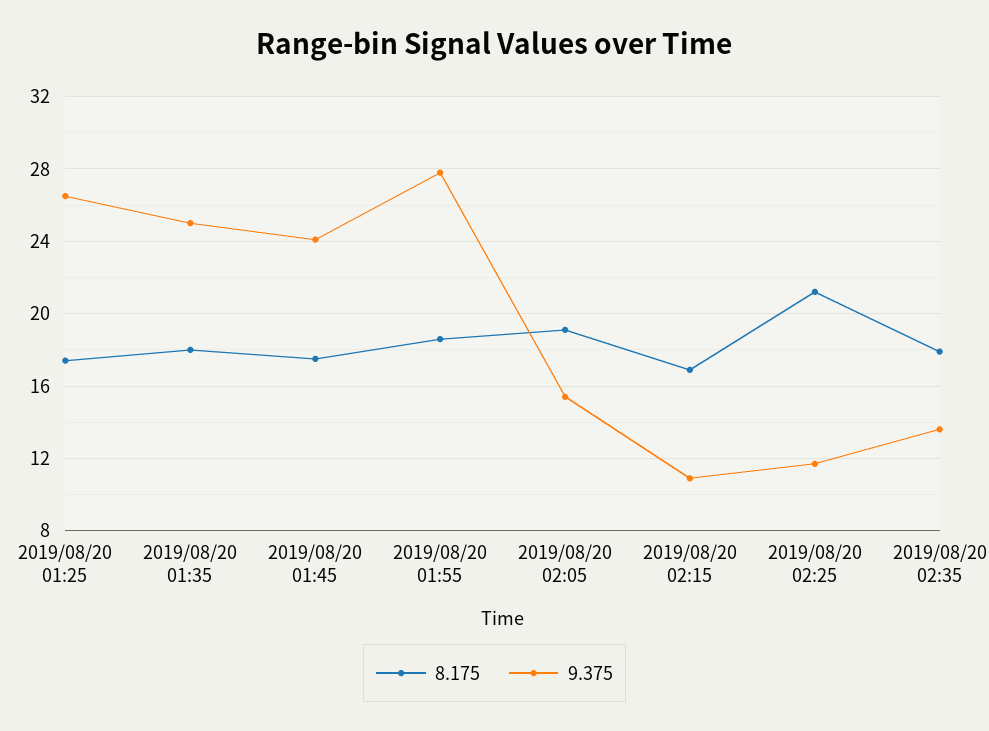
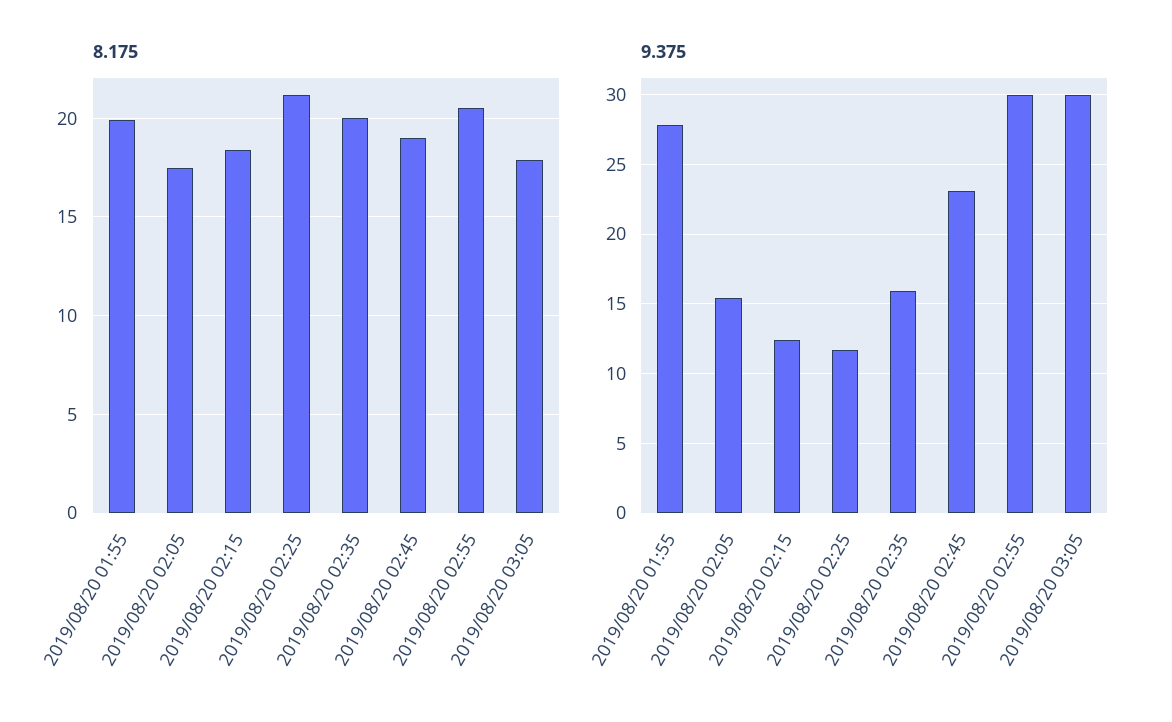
8.175, 2019/08/20 01:25: 17.5 -> none
9.375, 2019/08/20 01:25: 26.5 -> none
8.175, 2019/08/20 01:35: 18 -> none
9.375, 2019/08/20 01:35: 25 -> none
8.175, 2019/08/20 01:45: 17.5 -> none
9.375, 2019/08/20 01:45: 24 -> none
8.175, 2019/08/20 01:55: 18.5 -> 20
8.175, 2019/08/20 02:05: 19 -> 17.5
8.175, 2019/08/20 02:15: 17 -> 18.5
9.375, 2019/08/20 02:15: 11 -> 12.5
8.175, 2019/08/20 02:35: 18 -> 20
9.375, 2019/08/20 02:35: 13.5 -> 16
8.175, 2019/08/20 02:45: none -> 19
8.175, 2019/08/20 02:55: none -> 20.5
8.175, 2019/08/20 03:05: none -> 18
9.375, 2019/08/20 02:45: none -> 23
9.375, 2019/08/20 02:55: none -> 30
9.375, 2019/08/20 03:05: none -> 30

